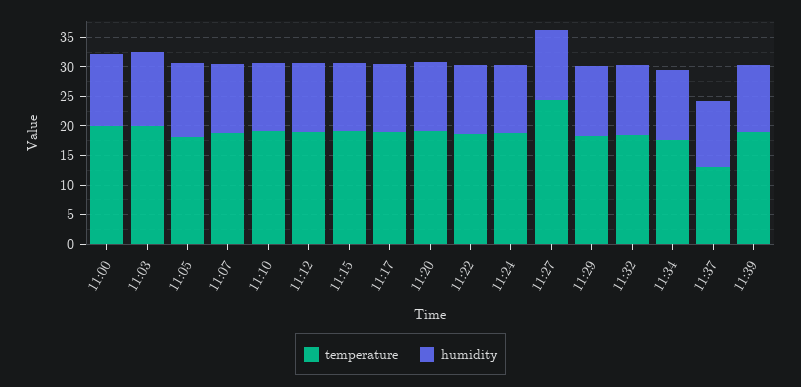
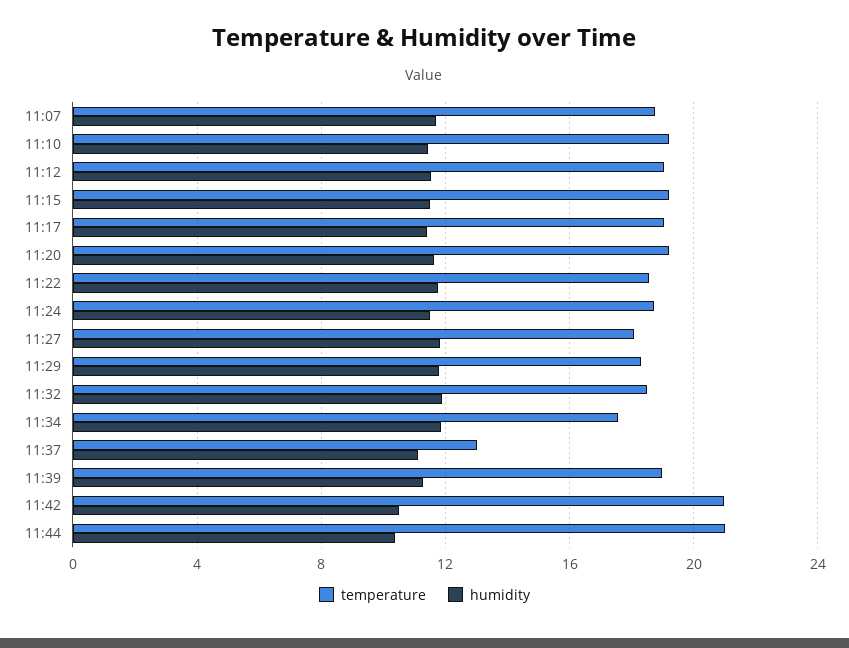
temperature, 11:00: 20 -> none
humidity, 11:00: 12.5 -> none
temperature, 11:03: 20 -> none
humidity, 11:03: 12.5 -> none
temperature, 11:05: 17.5 -> none
humidity, 11:05: 12.5 -> none
temperature, 11:27: 25 -> 18
temperature, 11:42: none -> 21
humidity, 11:42: none -> 10.5
temperature, 11:44: none -> 21
humidity, 11:44: none -> 10.5

